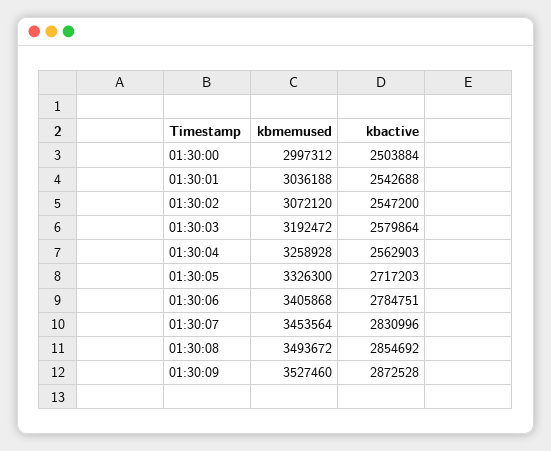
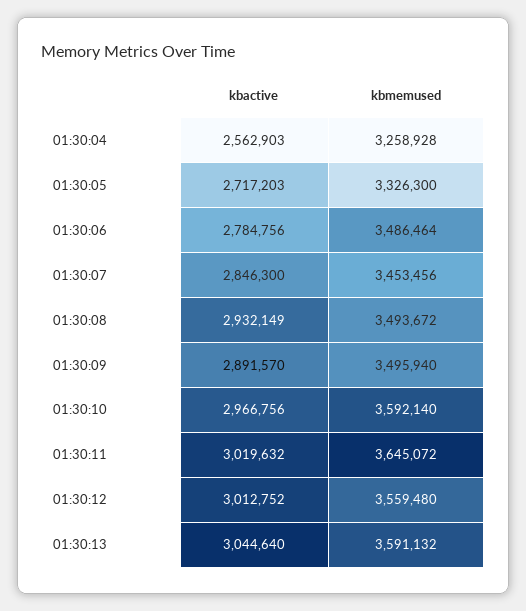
kbmemused, 01:30:00: 2997312 -> none
kbactive, 01:30:00: 2503884 -> none
kbmemused, 01:30:01: 3036188 -> none
kbactive, 01:30:01: 2542688 -> none
kbmemused, 01:30:02: 3072120 -> none
kbactive, 01:30:02: 2547200 -> none
kbmemused, 01:30:03: 3192472 -> none
kbactive, 01:30:03: 2579864 -> none
kbmemused, 01:30:06: 3405868 -> 3486464
kbactive, 01:30:06: 2784751 -> 2784756
kbmemused, 01:30:07: 3453564 -> 3453456
kbactive, 01:30:07: 2830996 -> 2846300
kbactive, 01:30:08: 2854692 -> 2932149
kbmemused, 01:30:09: 3527460 -> 3495940
kbactive, 01:30:09: 2872528 -> 2891570
kbactive, 01:30:10: none -> 2966756
kbmemused, 01:30:10: none -> 3592140
kbactive, 01:30:11: none -> 3019632
kbmemused, 01:30:11: none -> 3645072
kbactive, 01:30:12: none -> 3012752
kbmemused, 01:30:12: none -> 3559480
kbactive, 01:30:13: none -> 3044640
kbmemused, 01:30:13: none -> 3591132

